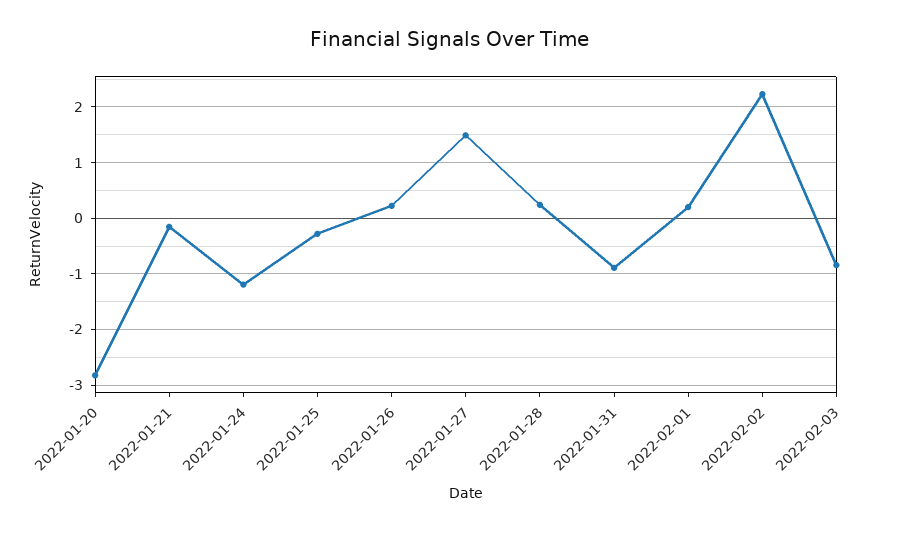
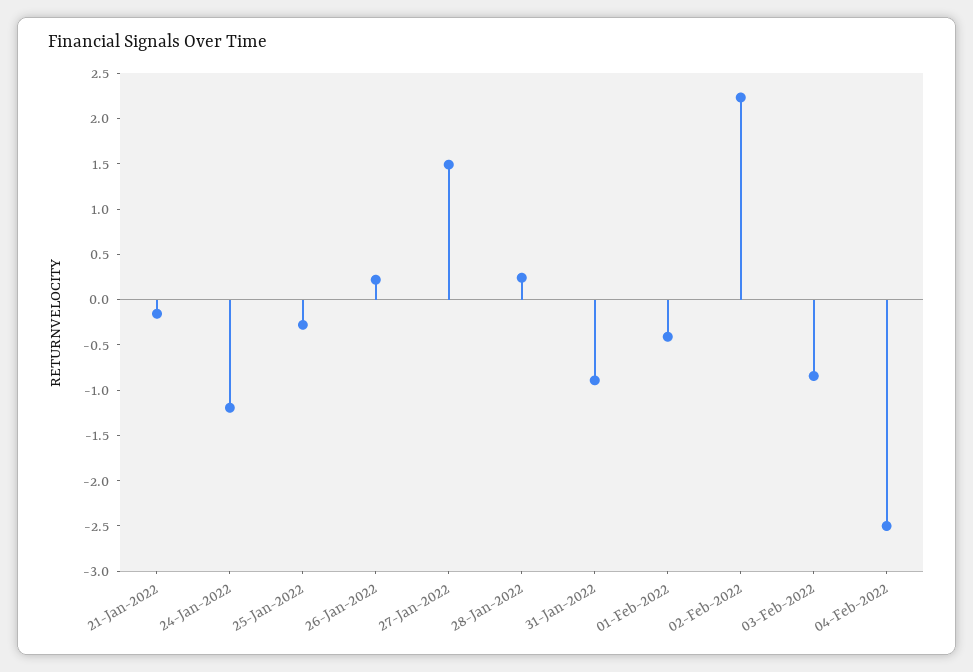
2022-01-20: -2.8 -> none
2022-02-01: 0.2 -> -0.4
04-Feb-2022: none -> -2.5

